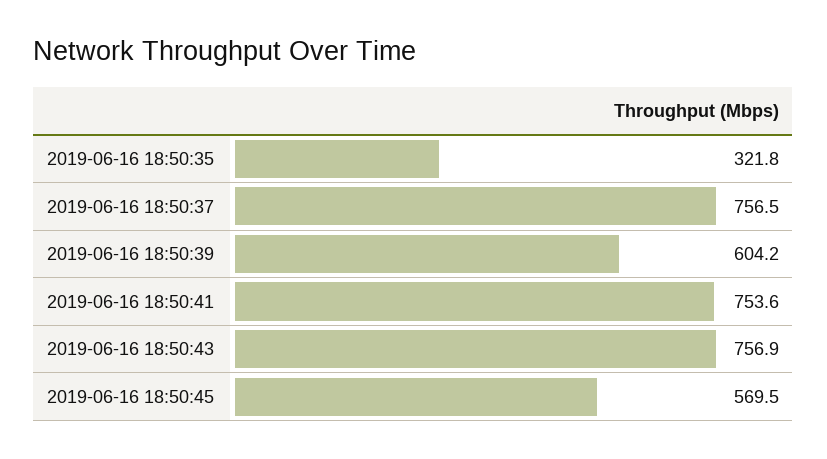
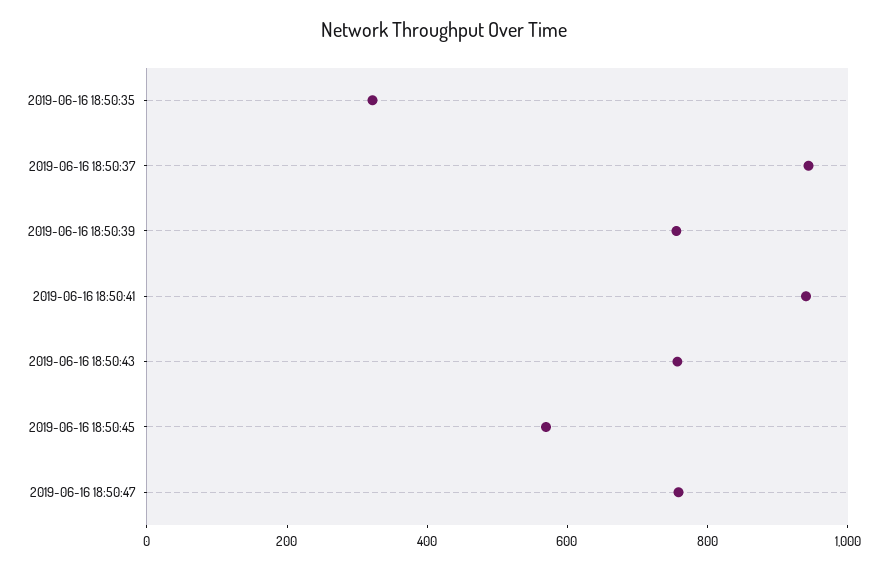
2019-06-16 18:50:37: 756.5 -> 950
2019-06-16 18:50:39: 604.2 -> 750
2019-06-16 18:50:41: 753.6 -> 950
2019-06-16 18:50:47: none -> 750

